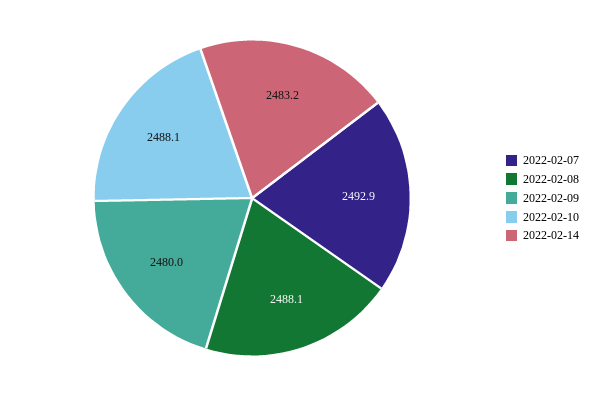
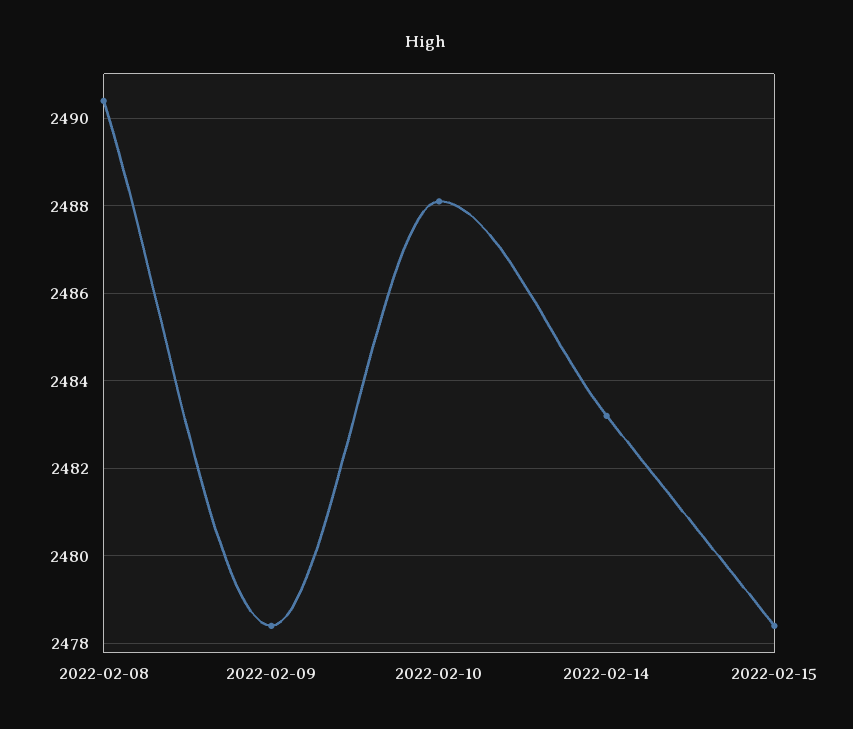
2022-02-07: 2492.9 -> none
2022-02-08: 2488.1 -> 2490.5
2022-02-09: 2480 -> 2478.5
2022-02-15: none -> 2478.5

